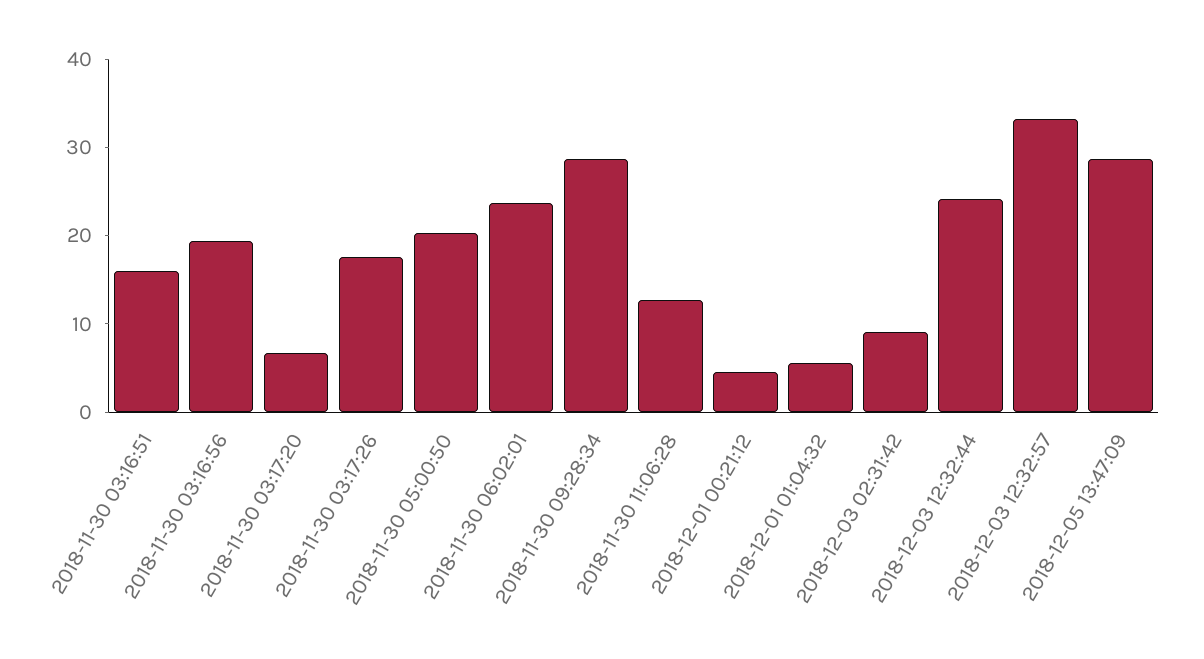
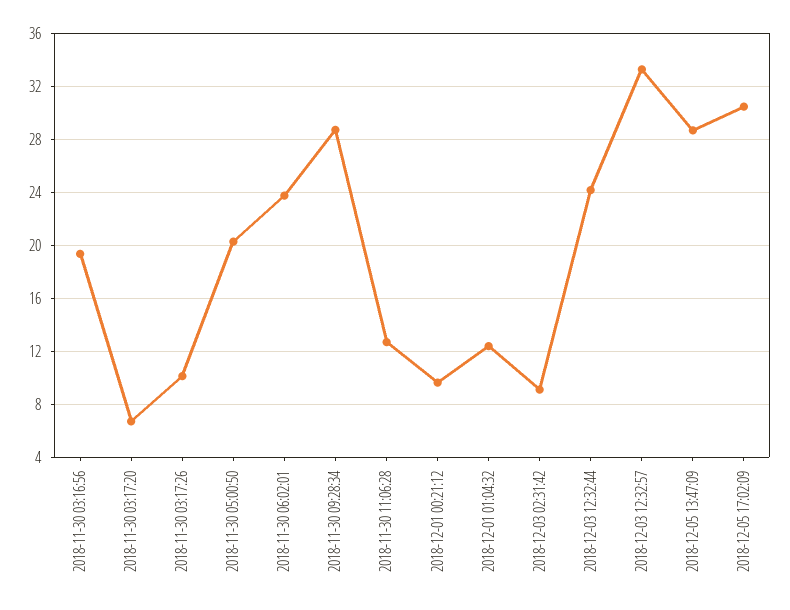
2018-11-30 03:16:51: 16 -> none
2018-11-30 03:17:26: 18 -> 10
2018-12-01 00:21:12: 4 -> 9.5
2018-12-01 01:04:32: 6 -> 12.5
2018-12-05 17:02:09: none -> 30.5

